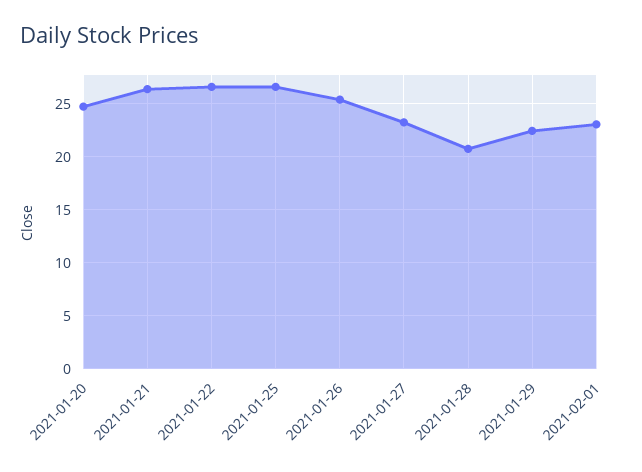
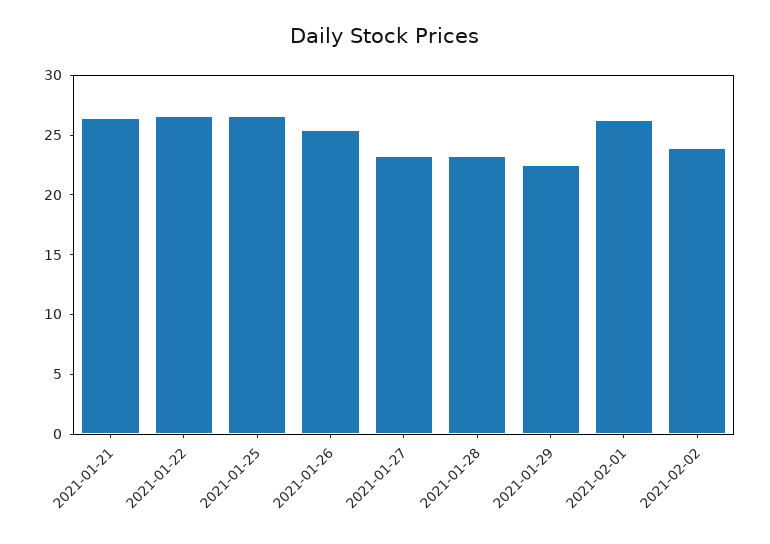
2021-01-20: 25 -> none
2021-01-28: 21 -> 23
2021-02-01: 23 -> 26
2021-02-02: none -> 24

